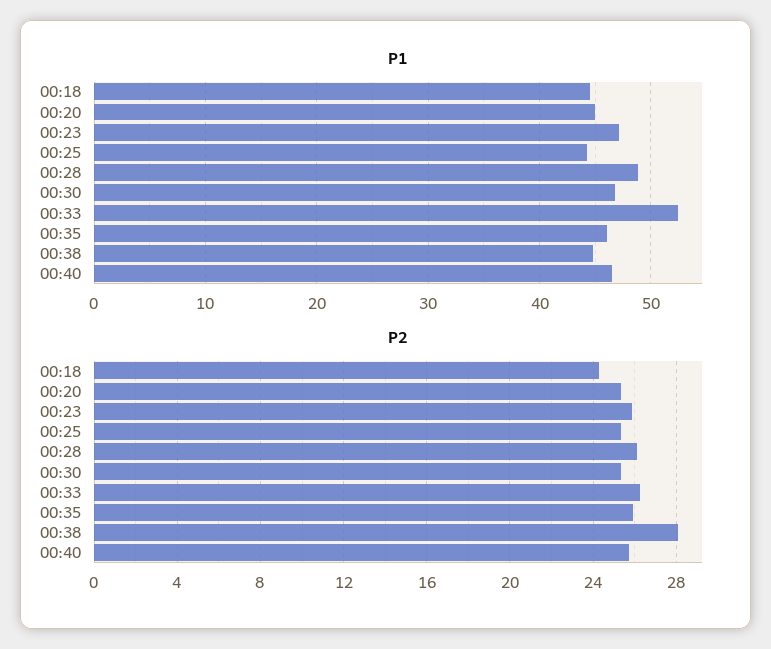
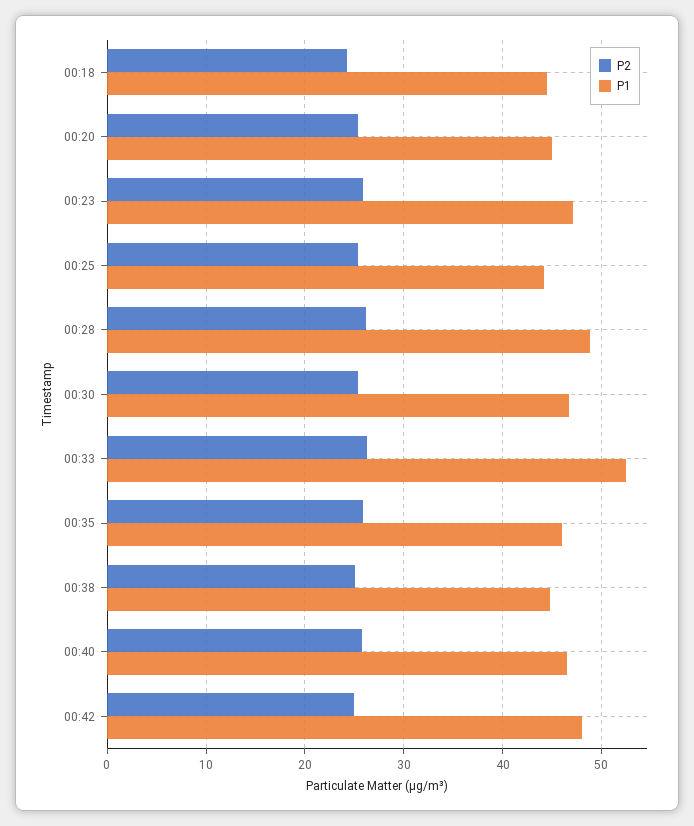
P2, 00:38: 28 -> 25
P2, 00:42: none -> 25
P1, 00:42: none -> 48

